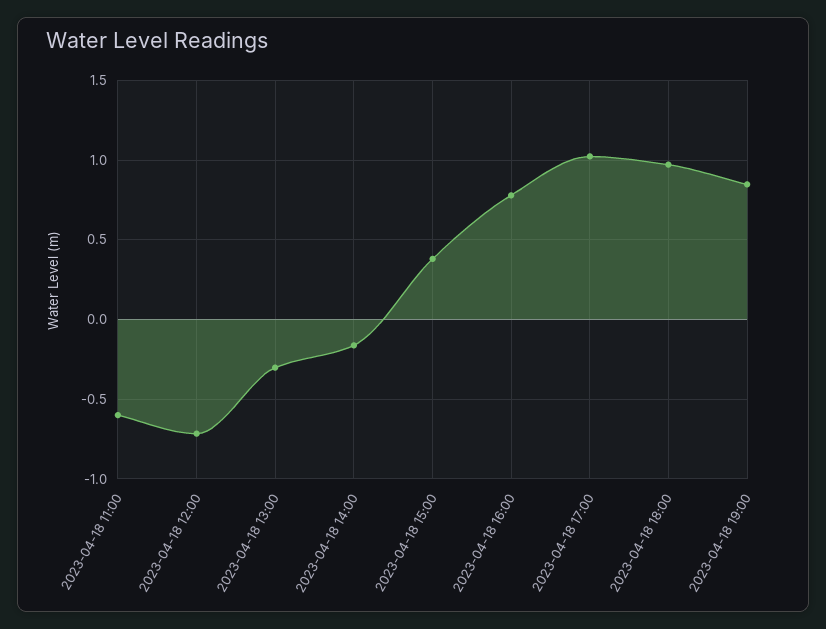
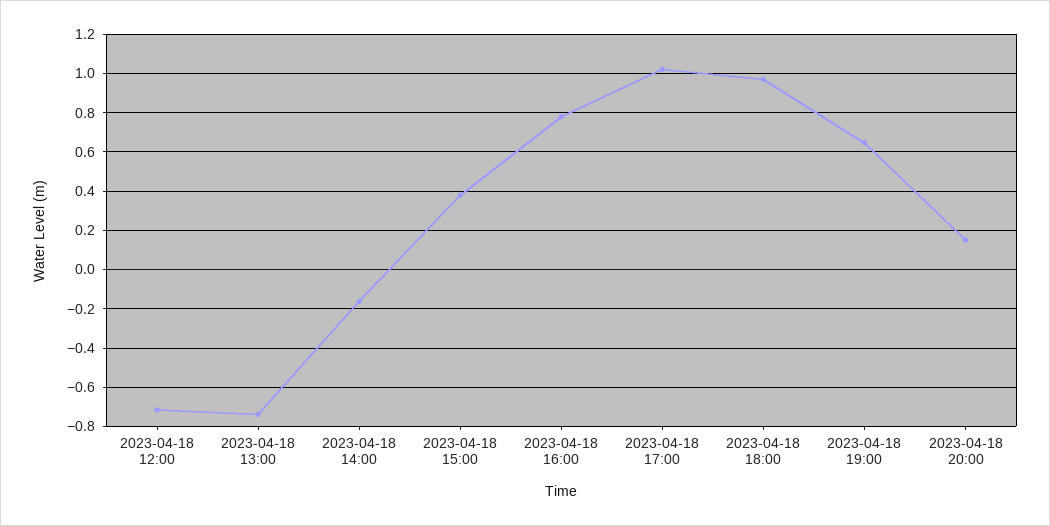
2023-04-18 11:00: -0.6 -> none
2023-04-18 13:00: -0.3 -> -0.75
2023-04-18 19:00: 0.85 -> 0.65
2023-04-18 20:00: none -> 0.15

